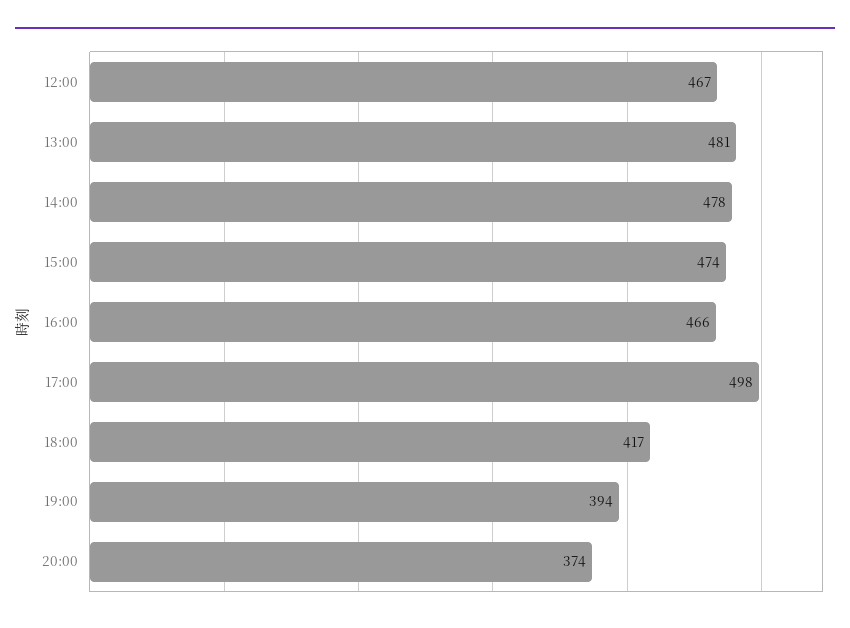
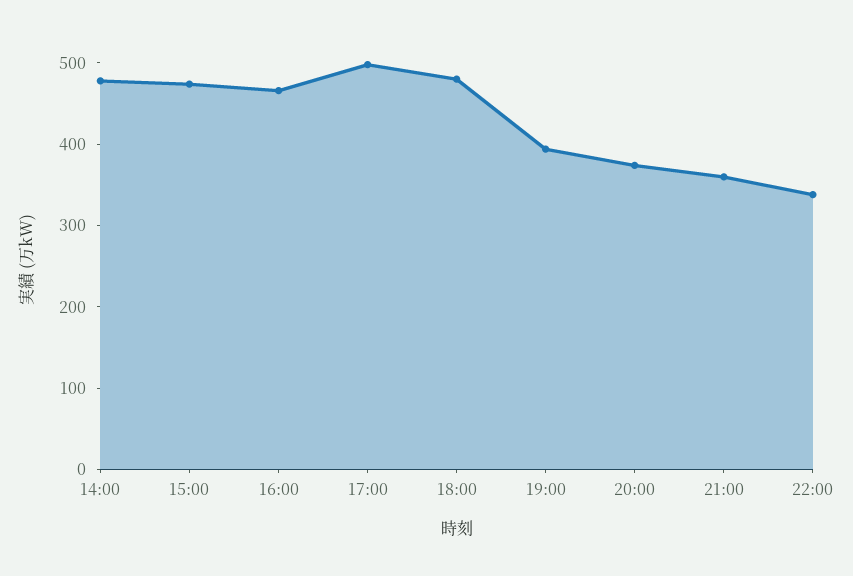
12:00: 467 -> none
13:00: 481 -> none
18:00: 417 -> 480
21:00: none -> 360
22:00: none -> 340

